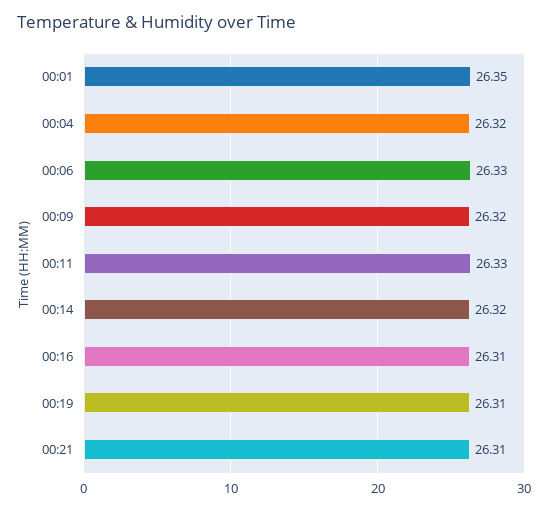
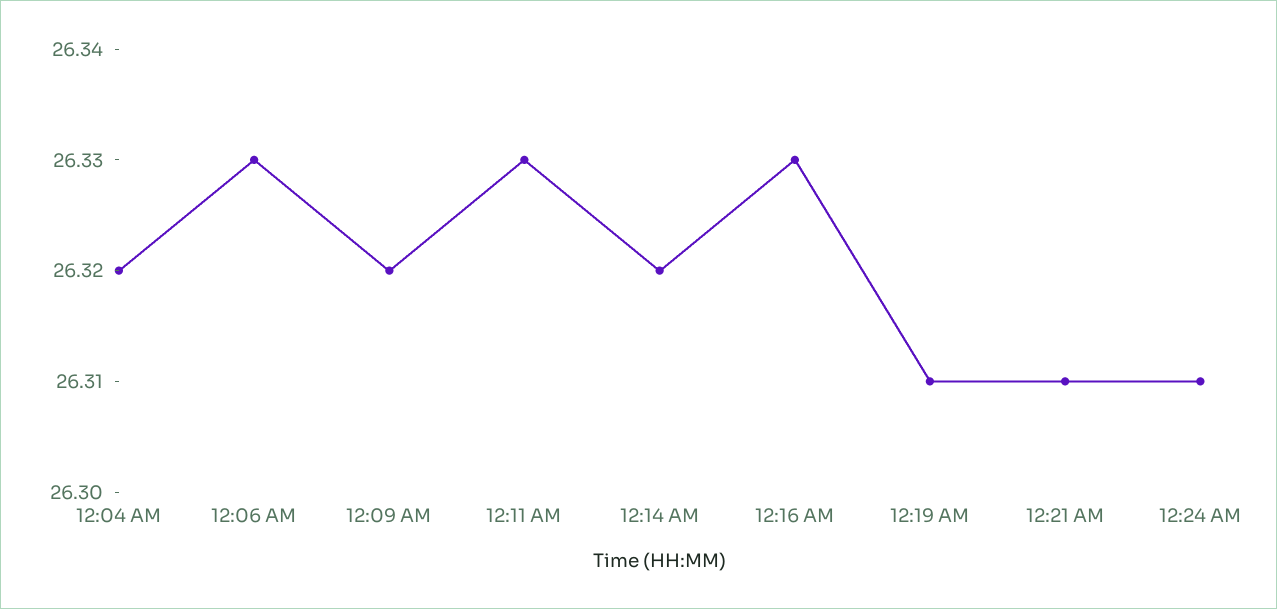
00:01: 26.35 -> none
00:16: 26.31 -> 26.33
12:24 AM: none -> 26.31

